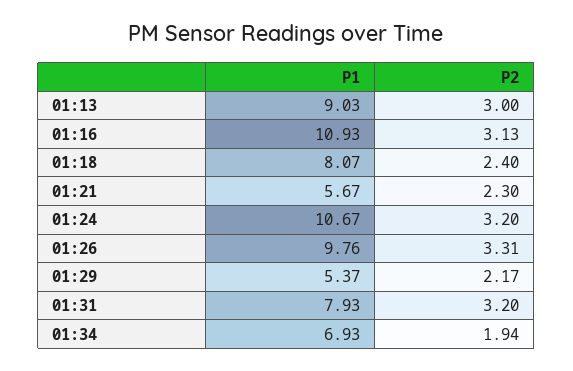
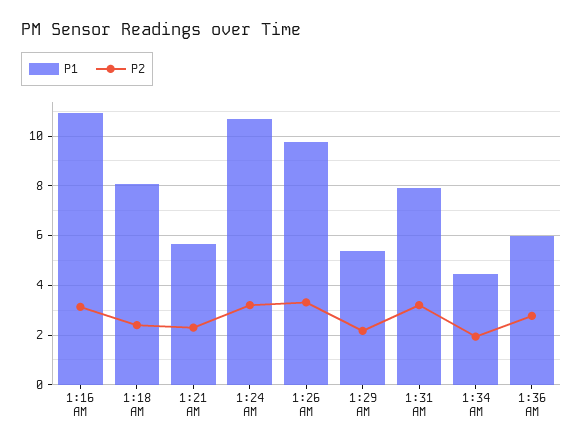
P1, 01:13: 9.03 -> none
P2, 01:13: 3 -> none
P1, 01:34: 6.93 -> 4.5
P1, 1:36 AM: none -> 6
P2, 1:36 AM: none -> 2.75

